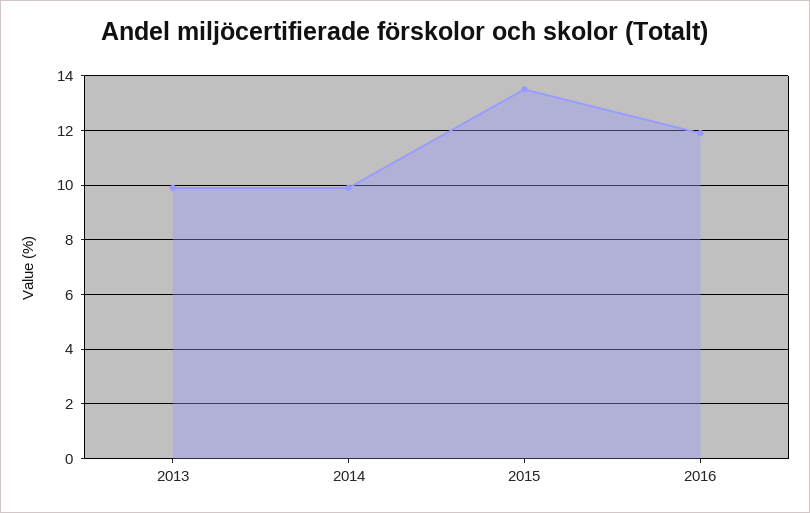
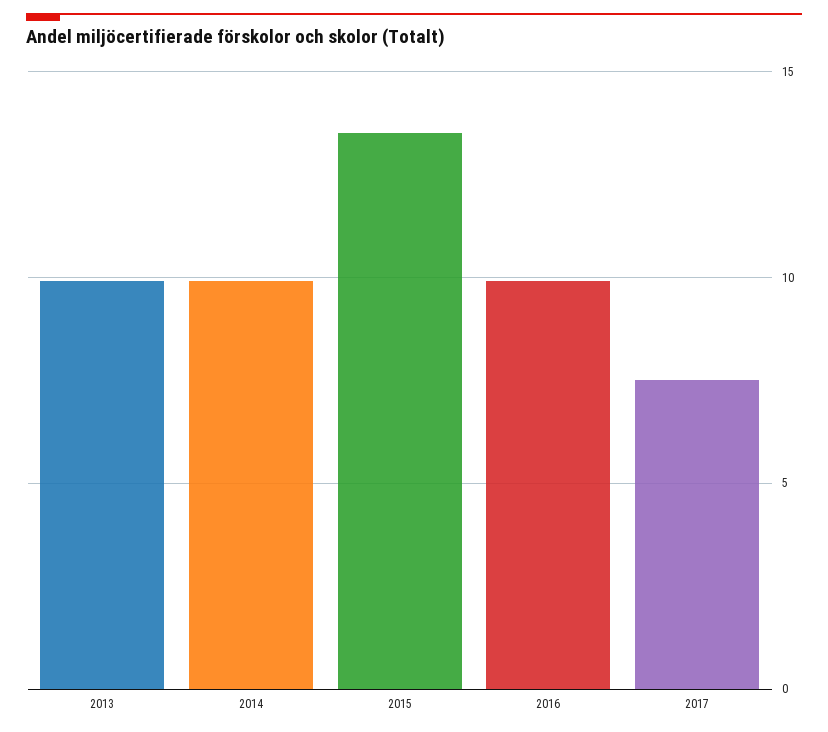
2016: 12 -> 10
2017: none -> 7.5

